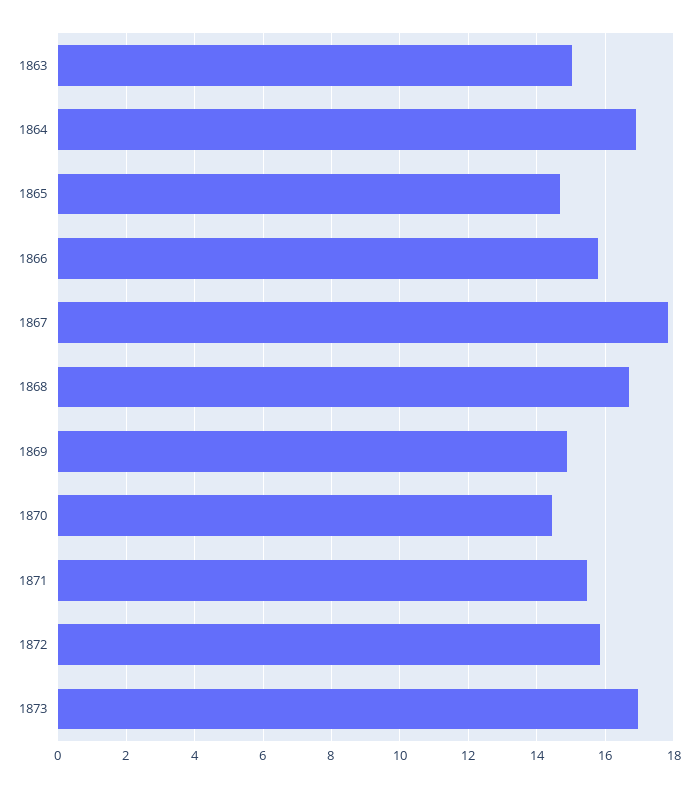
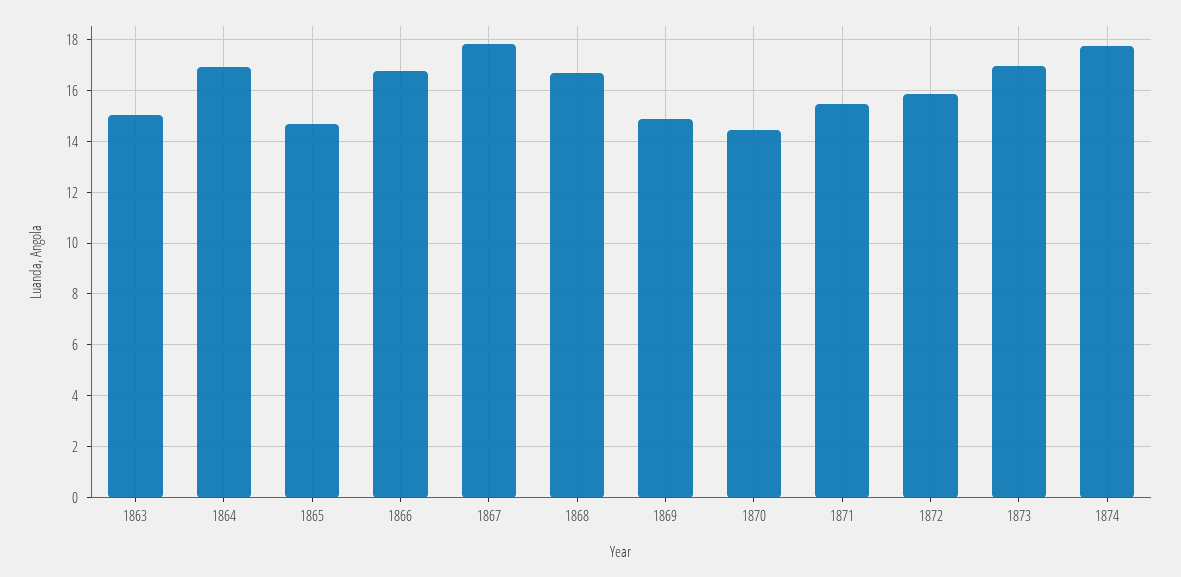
1866: 15.8 -> 16.75
1874: none -> 17.75

